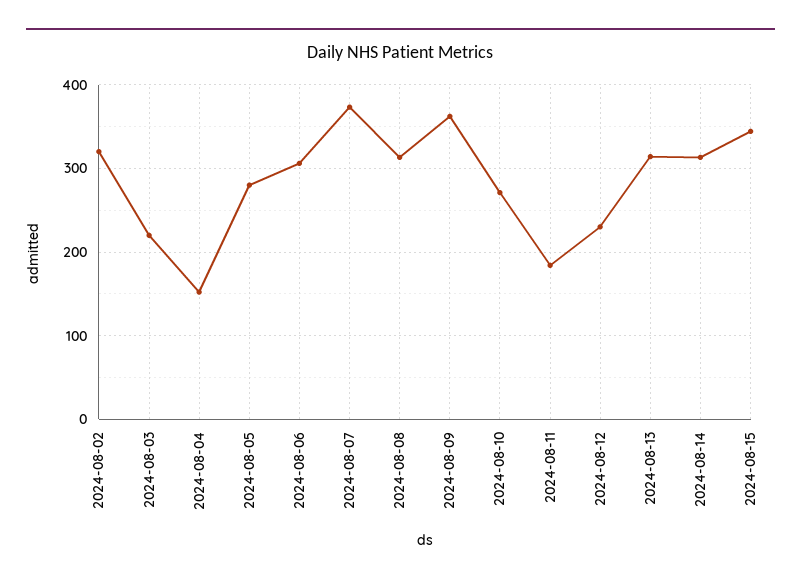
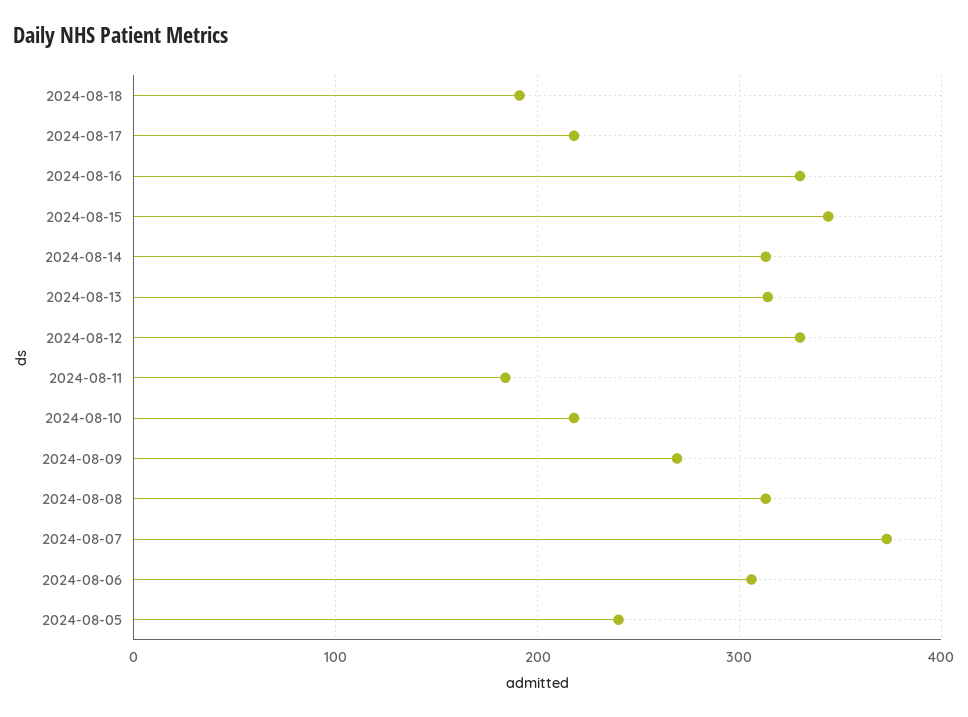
2024-08-02: 320 -> none
2024-08-03: 220 -> none
2024-08-04: 150 -> none
2024-08-05: 280 -> 240
2024-08-09: 360 -> 270
2024-08-10: 270 -> 220
2024-08-12: 230 -> 330
2024-08-18: none -> 190
2024-08-17: none -> 220
2024-08-16: none -> 330

